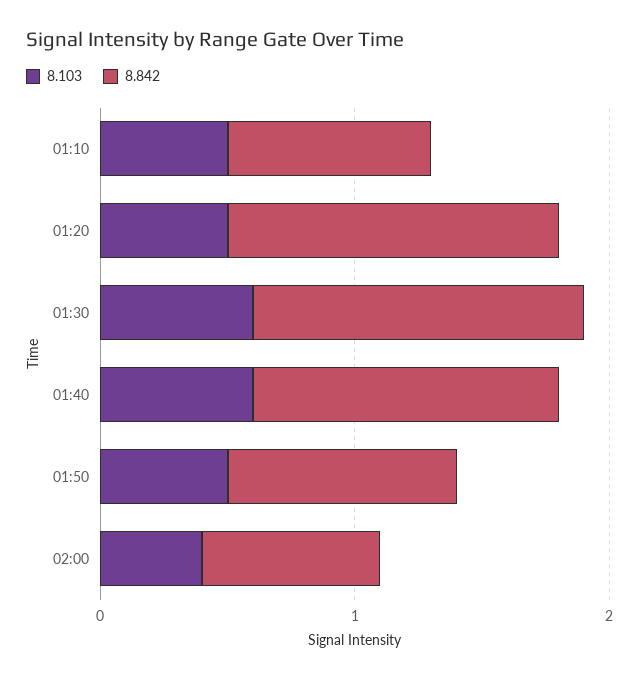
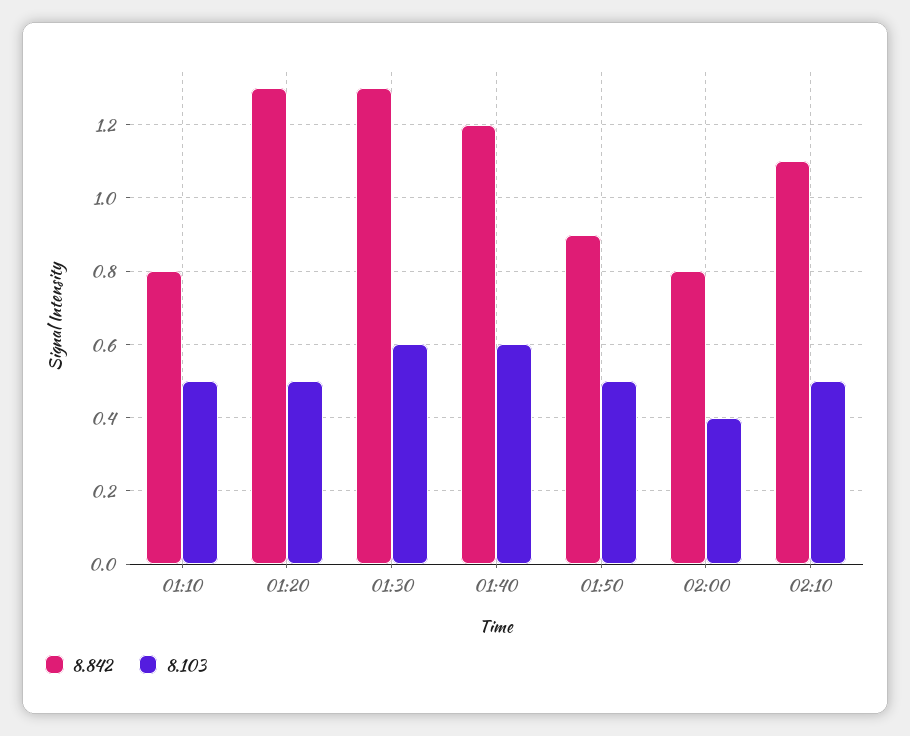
8.842, 02:00: 0.7 -> 0.8
8.842, 02:10: none -> 1.1
8.103, 02:10: none -> 0.5

